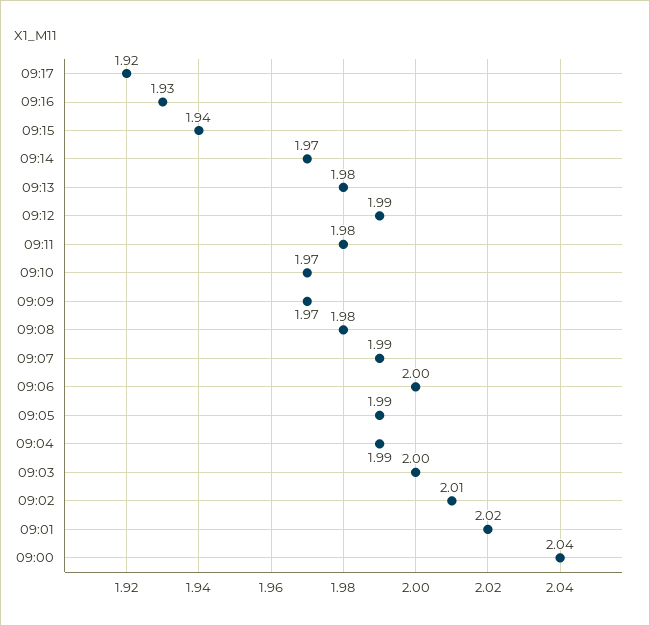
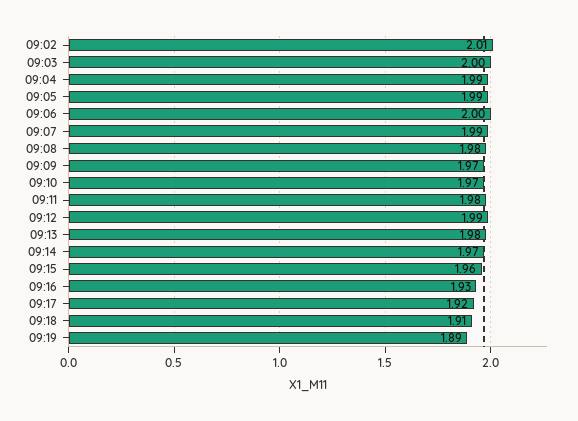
09:15: 1.94 -> 1.96
09:01: 2.02 -> none
09:00: 2.04 -> none
09:18: none -> 1.91
09:19: none -> 1.89

